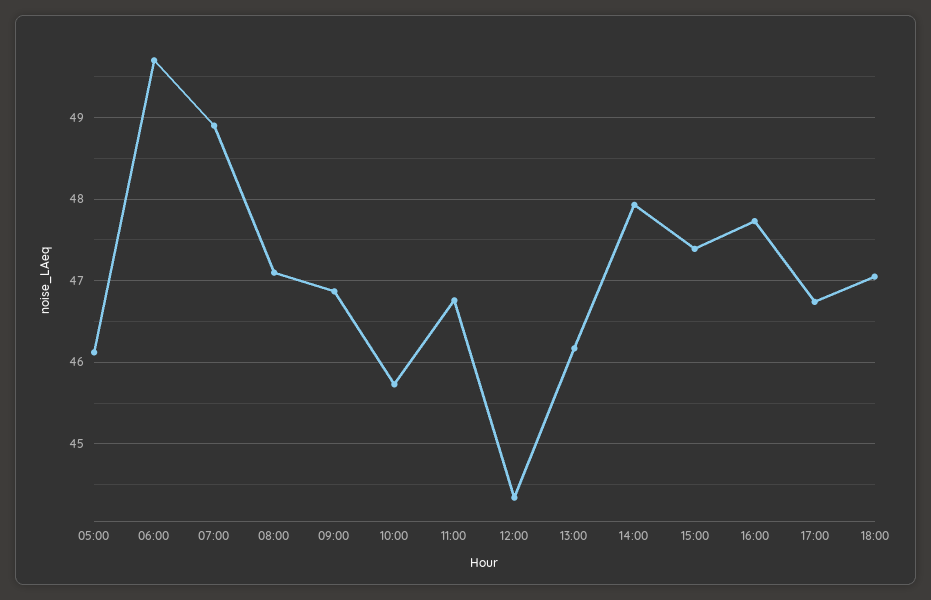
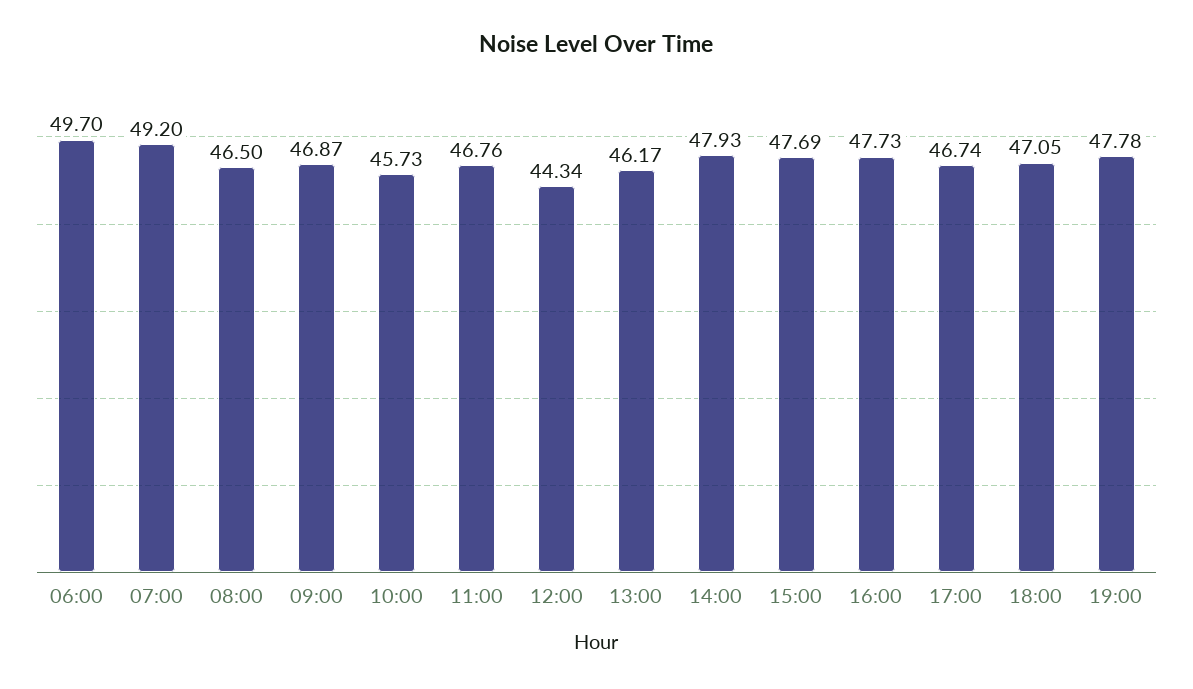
05:00: 46.1 -> none
07:00: 48.9 -> 49.2
08:00: 47.1 -> 46.5
15:00: 47.4 -> 47.69
19:00: none -> 47.78

